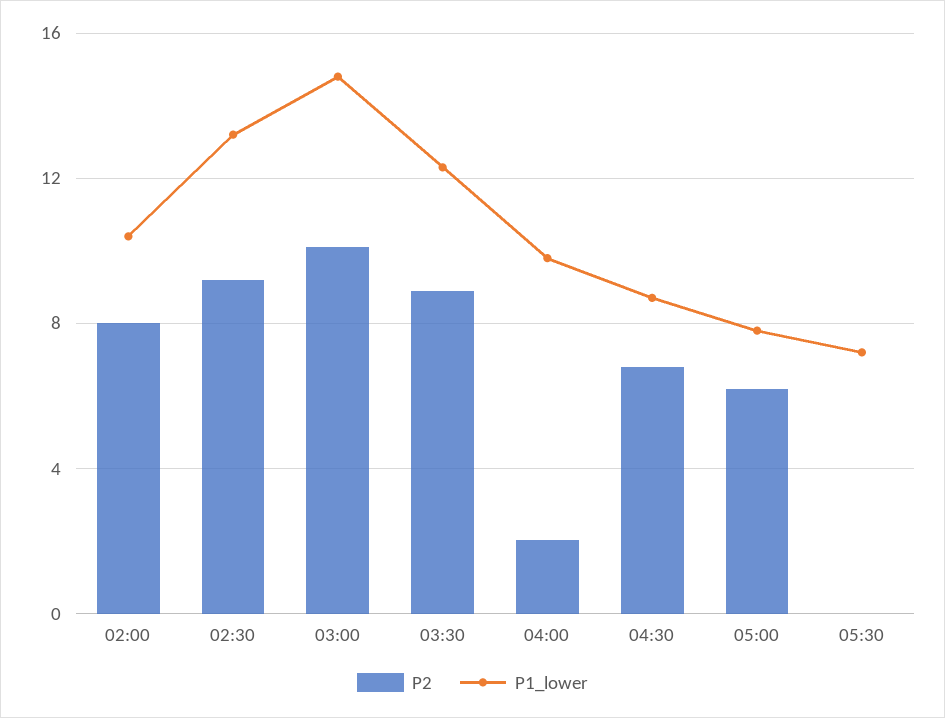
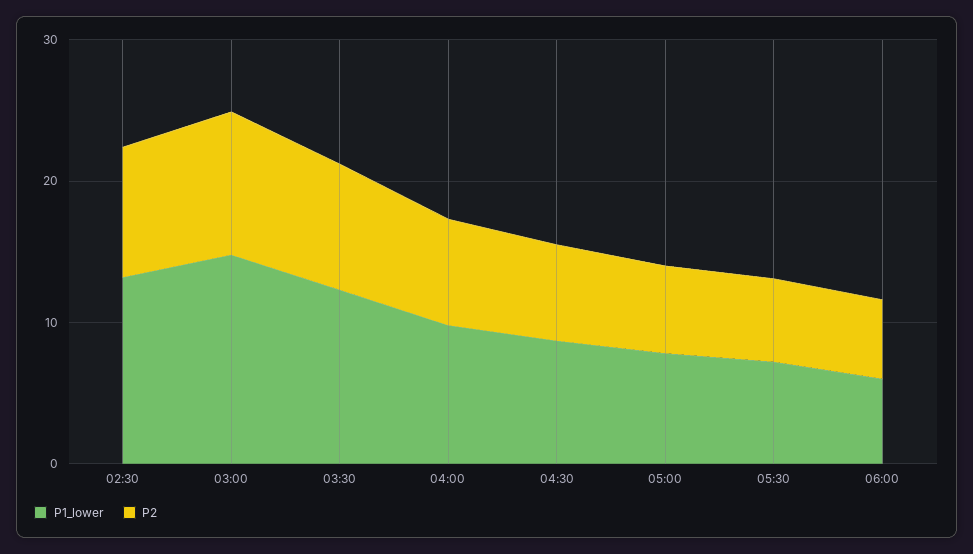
P2, 02:00: 8 -> none
P1_lower, 02:00: 10.5 -> none
P2, 04:00: 2 -> 8
P2, 05:30: 0 -> 6
P1_lower, 06:00: none -> 6
P2, 06:00: none -> 6

